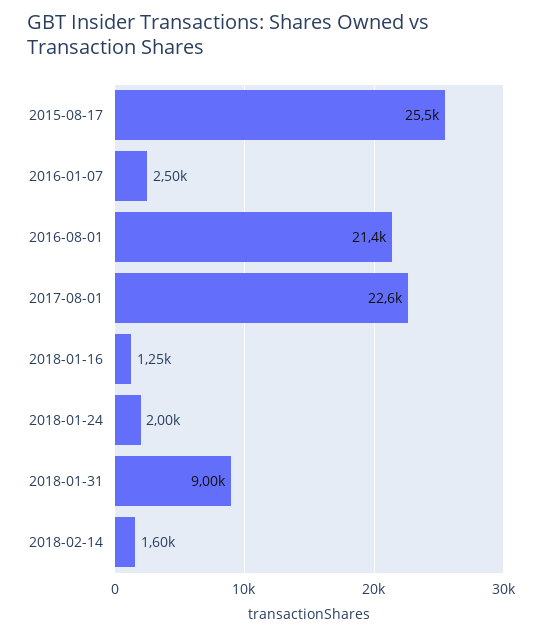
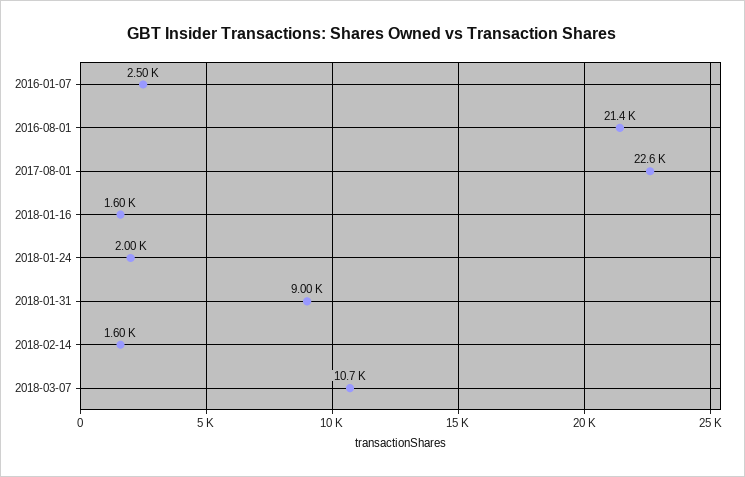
2015-08-17: 25500 -> none
2018-01-16: 1250 -> 1600
2018-03-07: none -> 10700

